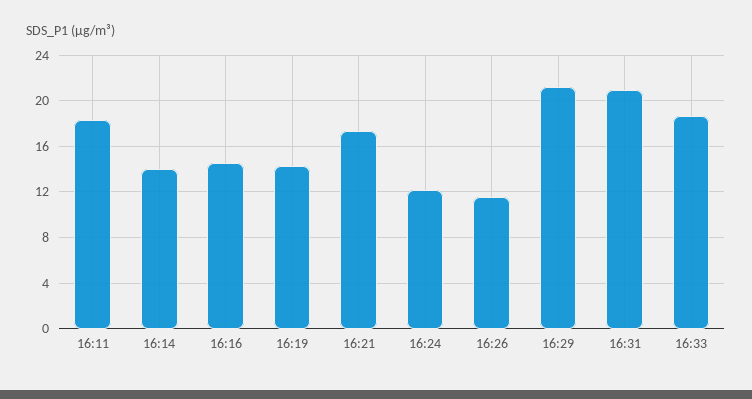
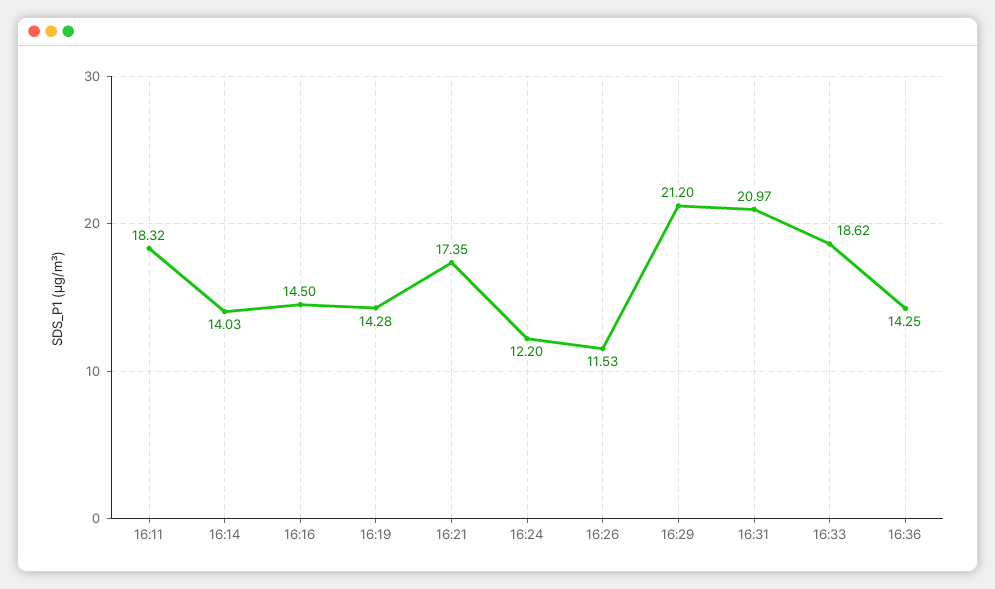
16:36: none -> 14.25

